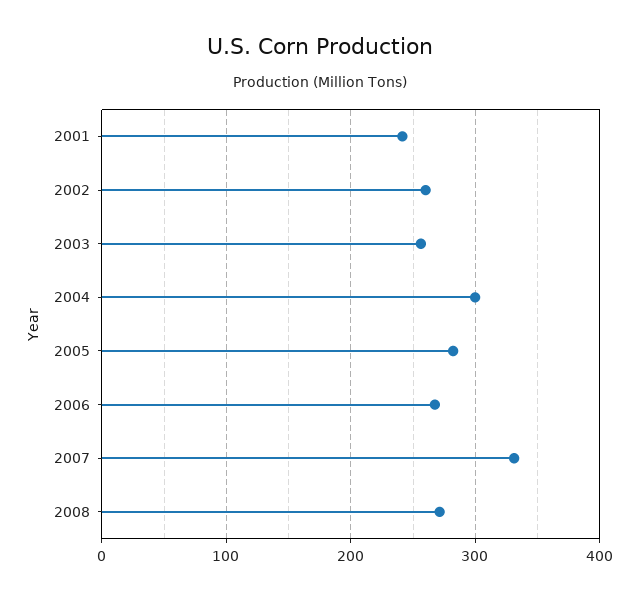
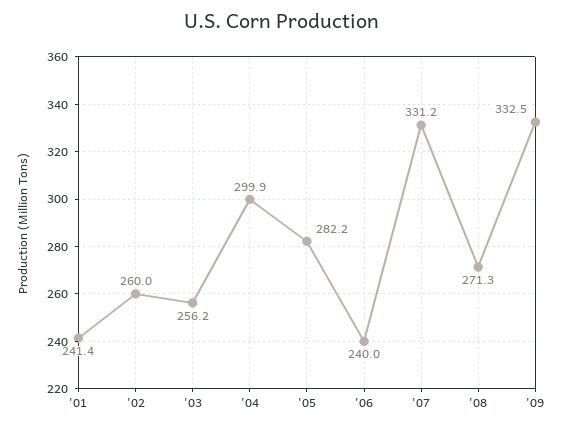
2006: 270 -> 240
'09: none -> 332.5

